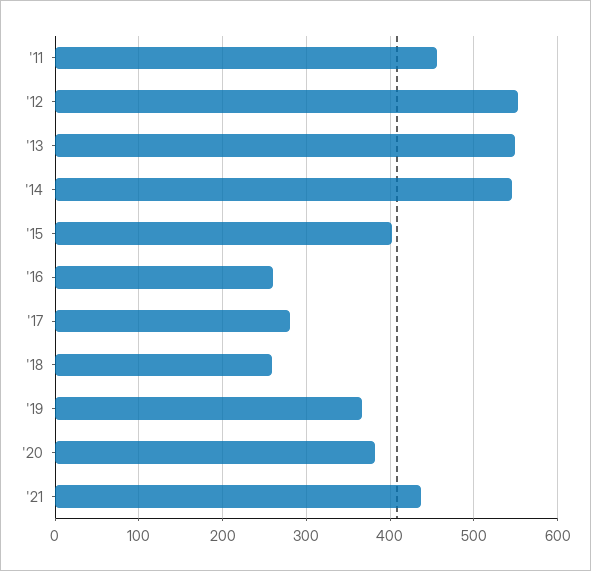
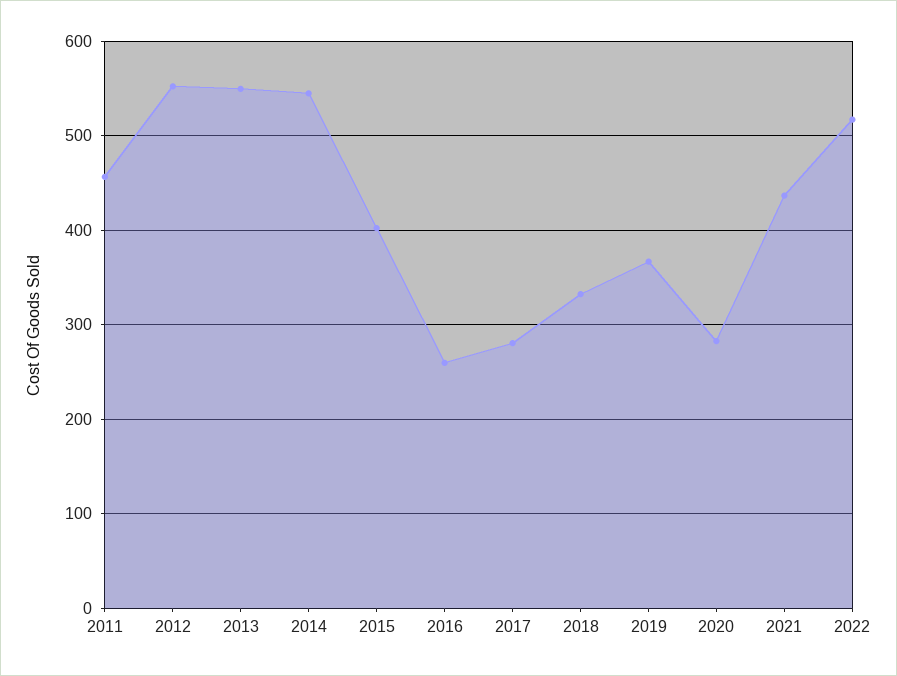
'18: 260 -> 330
'20: 380 -> 280
2022: none -> 520

